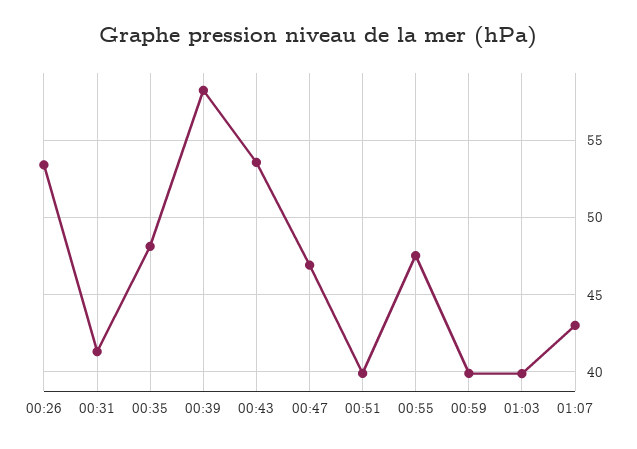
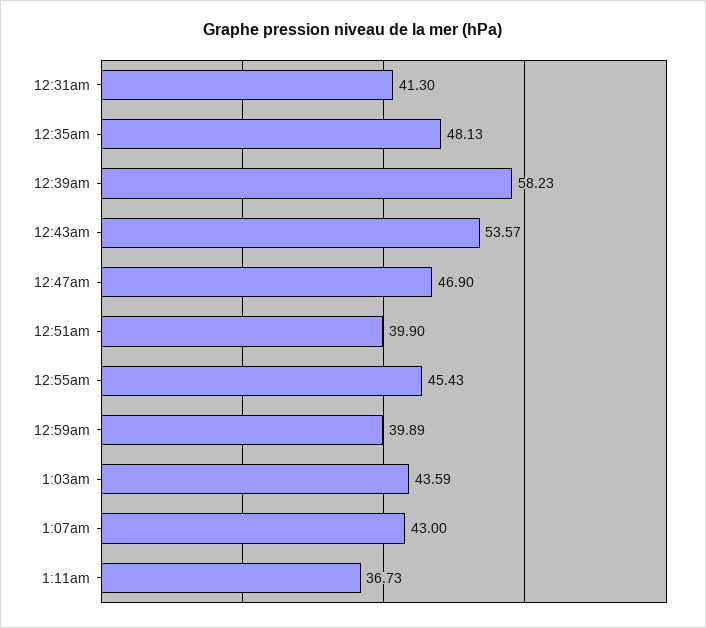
00:26: 53.5 -> none
00:55: 47.5 -> 45.43
01:03: 40 -> 43.59
1:11am: none -> 36.73

